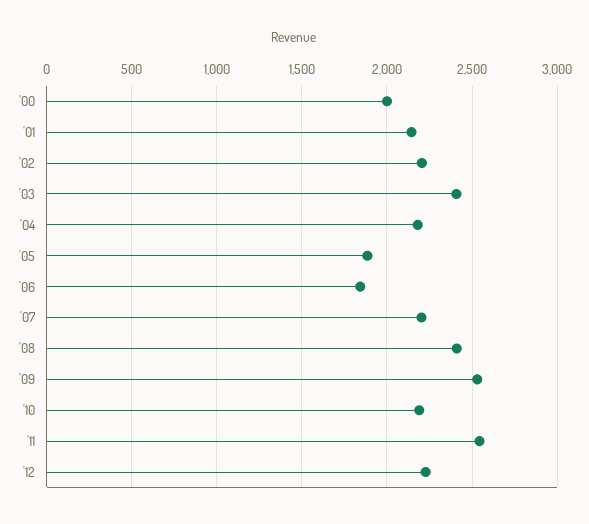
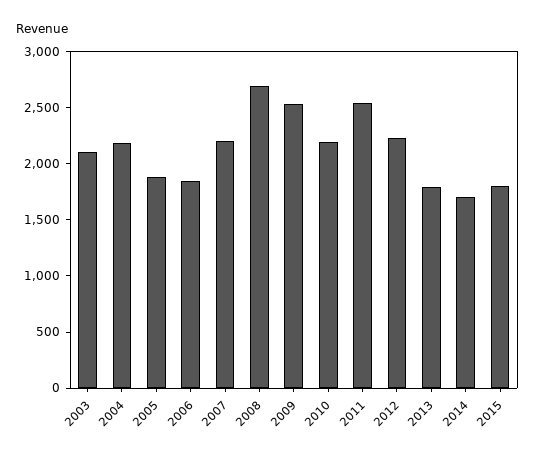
'00: 2000 -> none
'01: 2150 -> none
'02: 2200 -> none
'03: 2400 -> 2100
'08: 2400 -> 2700
2013: none -> 1800
2014: none -> 1700
2015: none -> 1800

